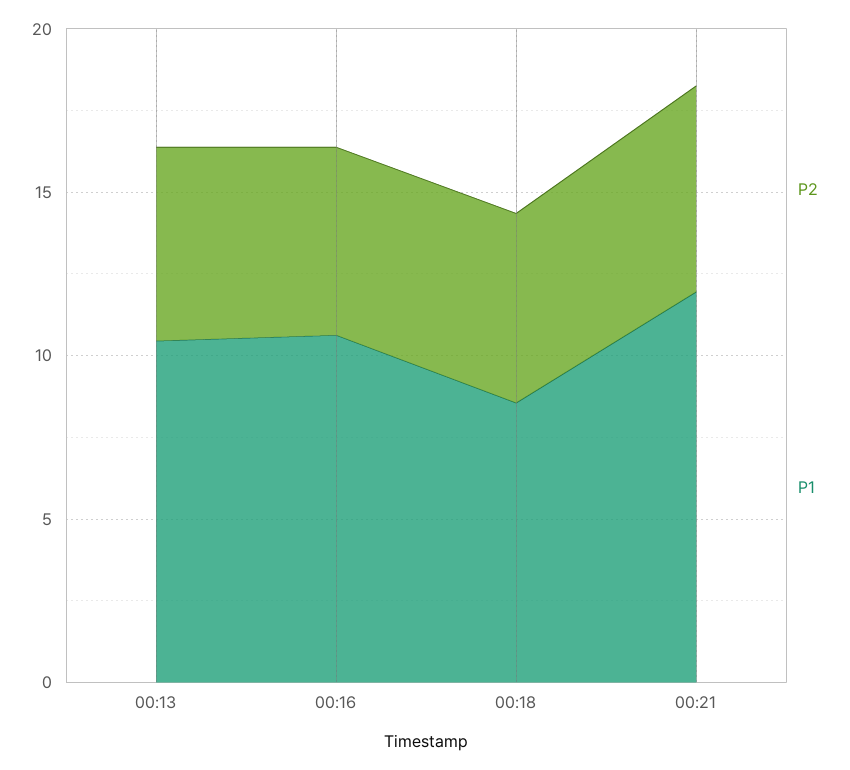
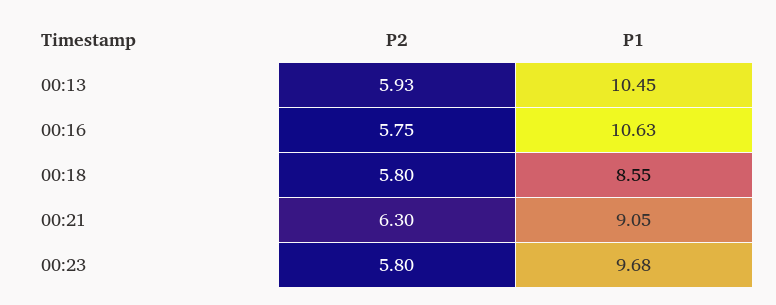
P1, 00:21: 12 -> 9.05
P2, 00:23: none -> 5.8
P1, 00:23: none -> 9.68

